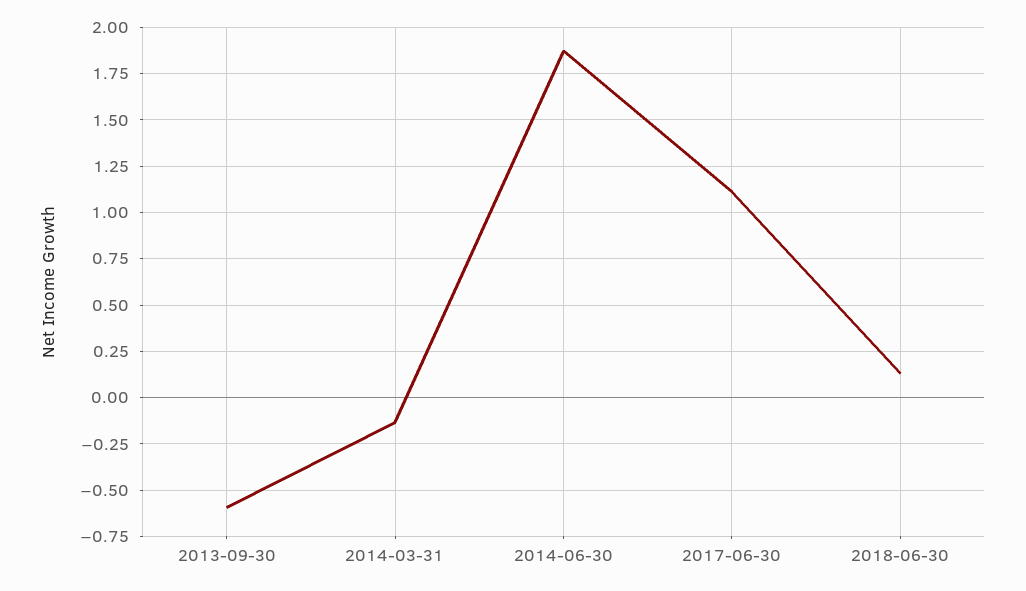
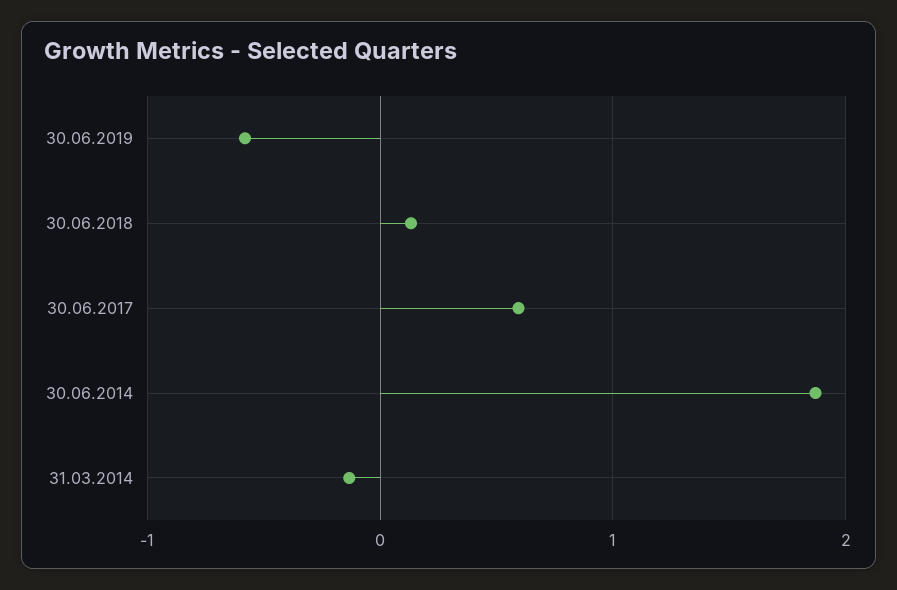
2013-09-30: -0.6 -> none
2017-06-30: 1.1 -> 0.6
30.06.2019: none -> -0.6

